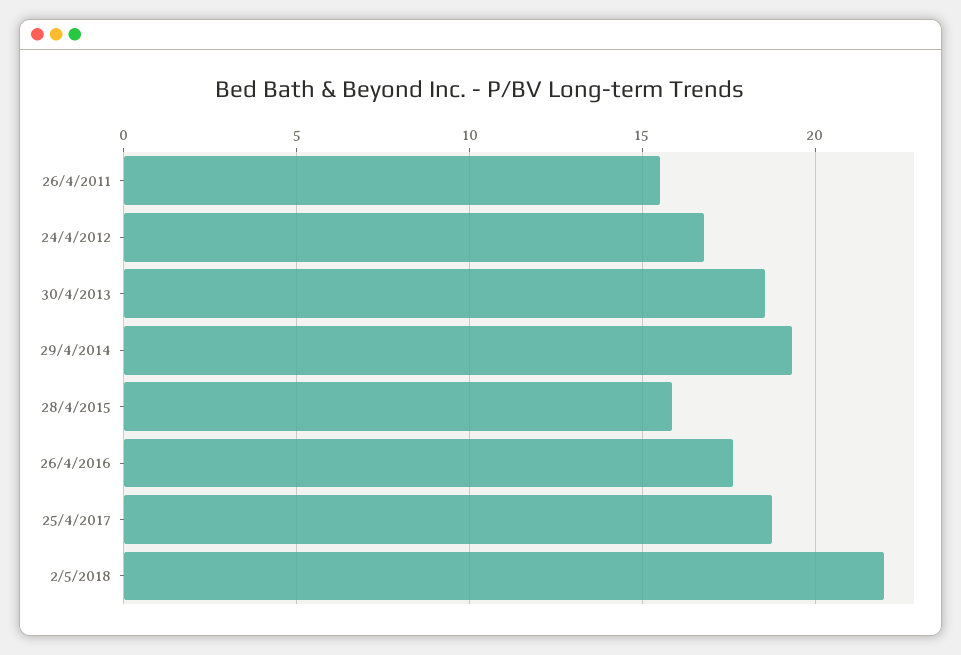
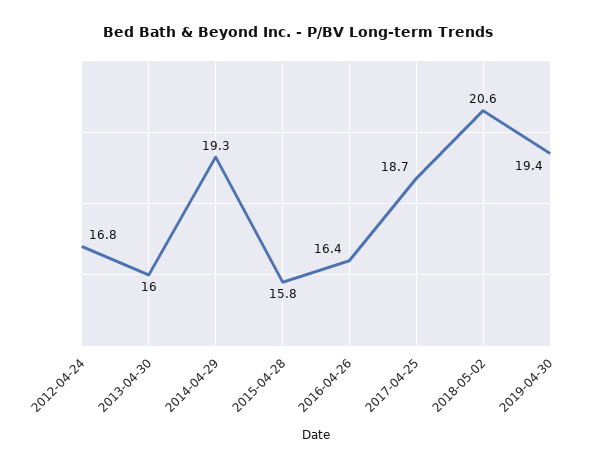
26/4/2011: 15.5 -> none
30/4/2013: 18.5 -> 16
26/4/2016: 17.5 -> 16.4
2/5/2018: 22 -> 20.6
2019-04-30: none -> 19.4

